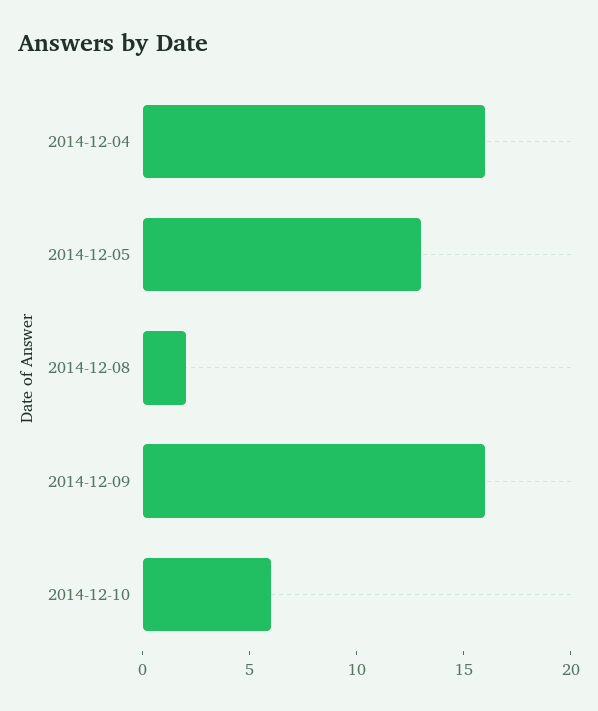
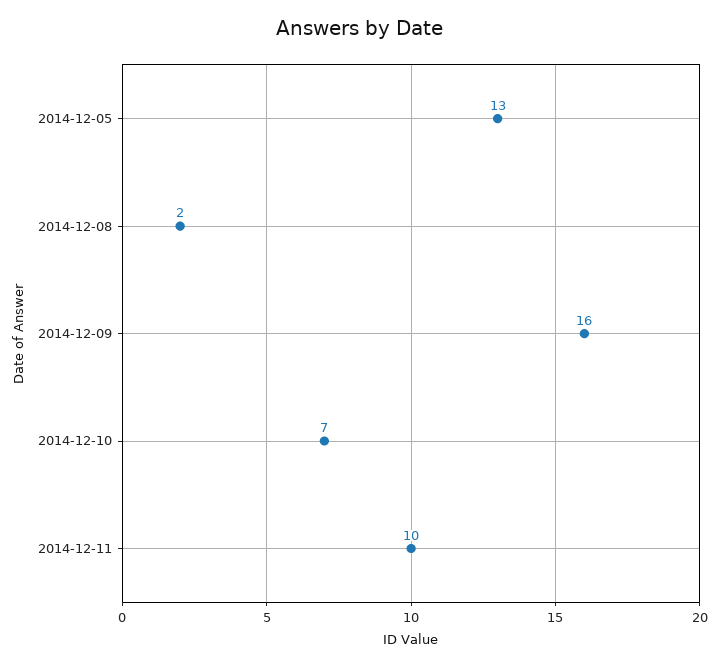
2014-12-04: 16 -> none
2014-12-10: 6 -> 7
2014-12-11: none -> 10

